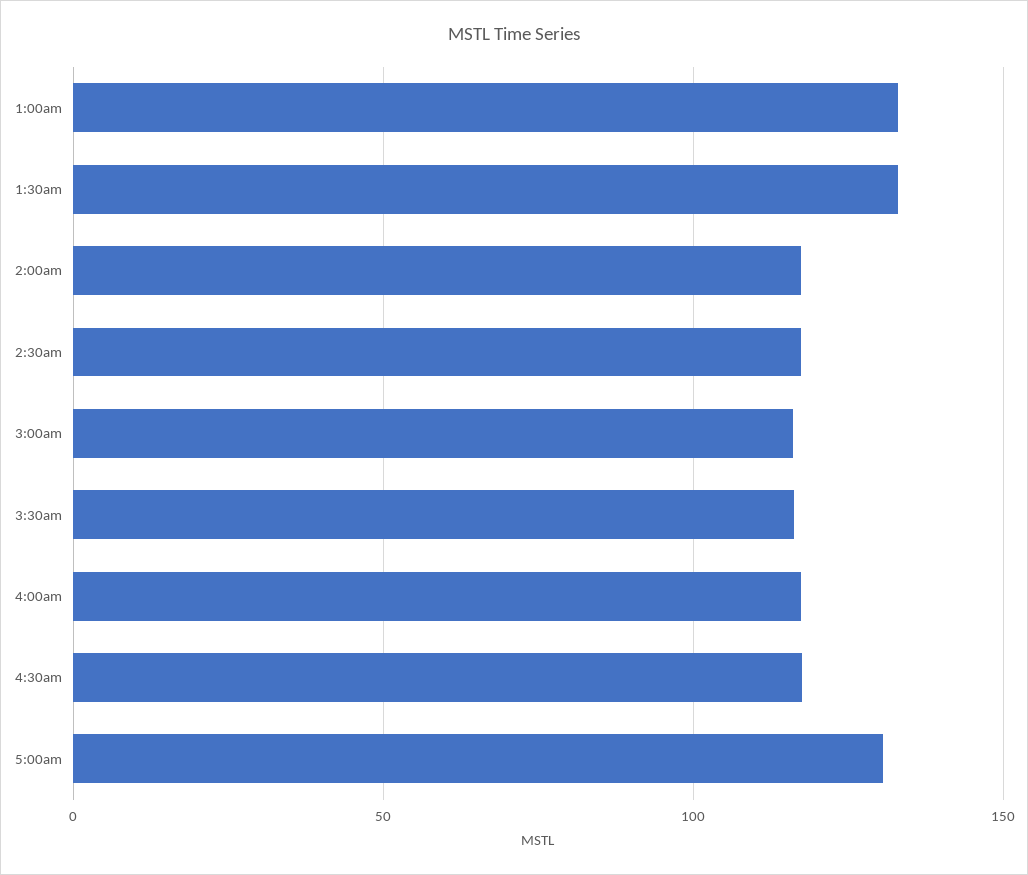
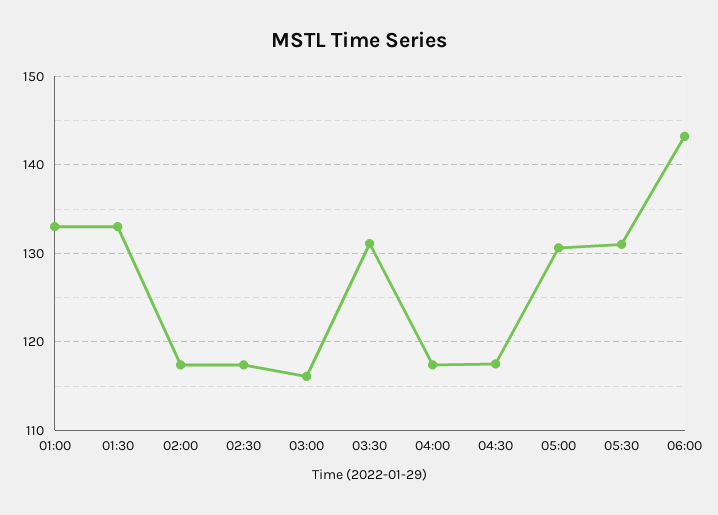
3:30am: 115 -> 131
05:30: none -> 131
06:00: none -> 143

